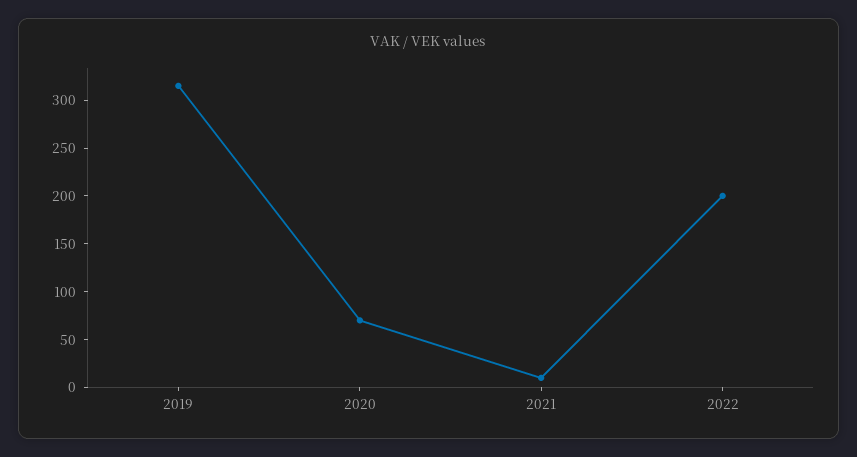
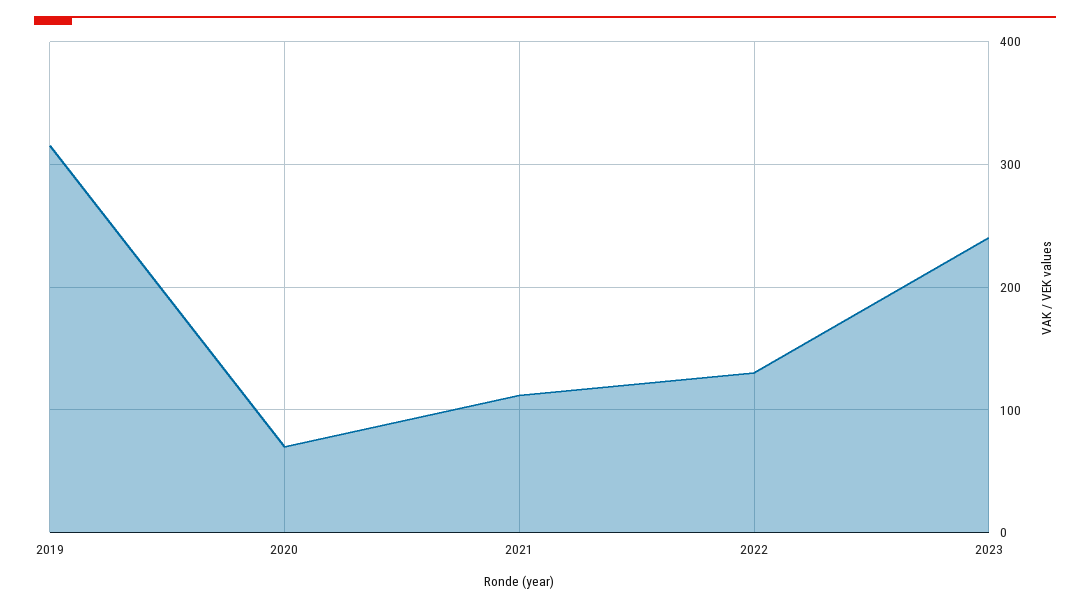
2021: 10 -> 110
2022: 200 -> 130
2023: none -> 240

